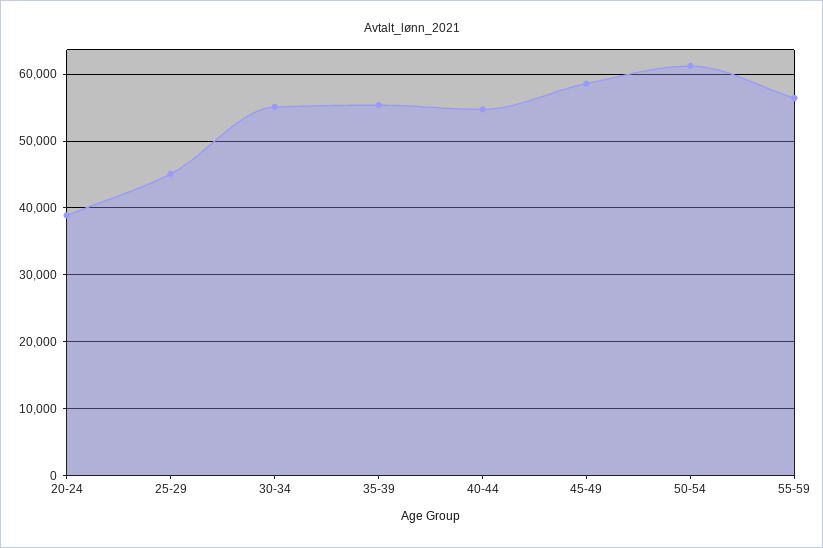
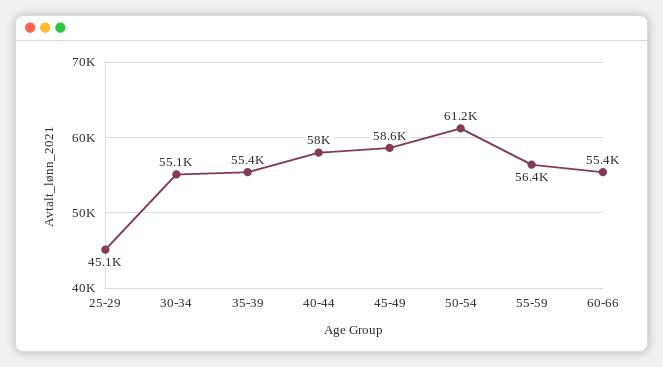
20-24: 39000 -> none
40-44: 55000 -> 58000
60-66: none -> 55400

